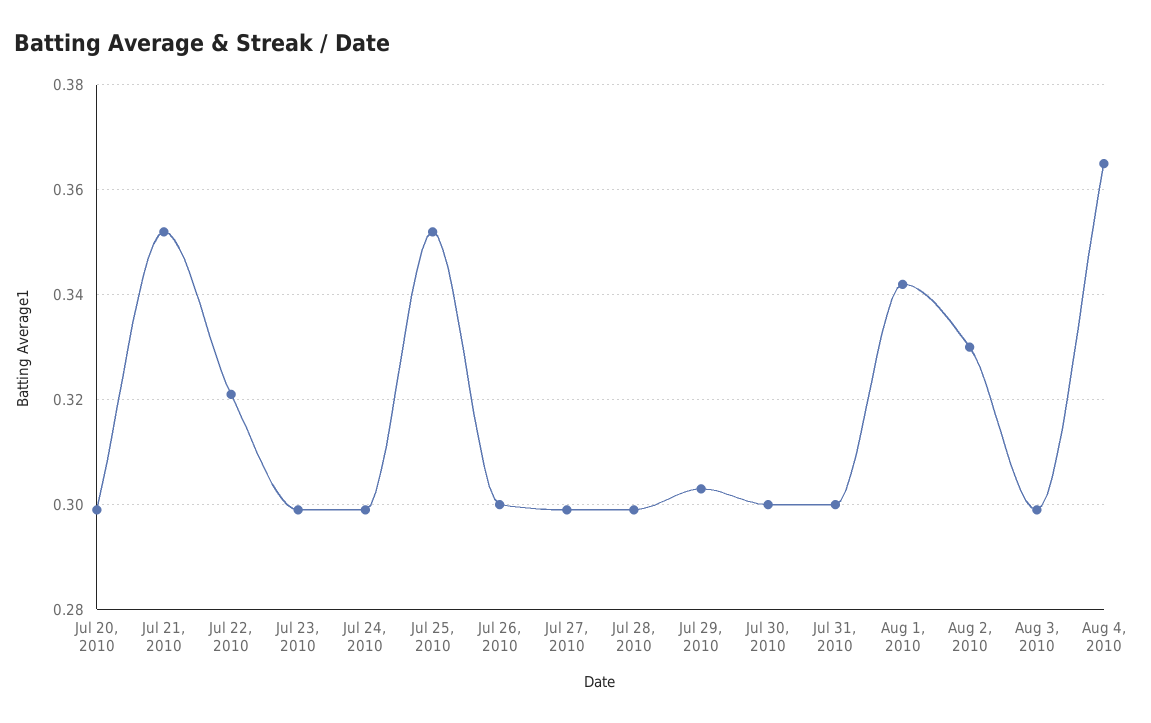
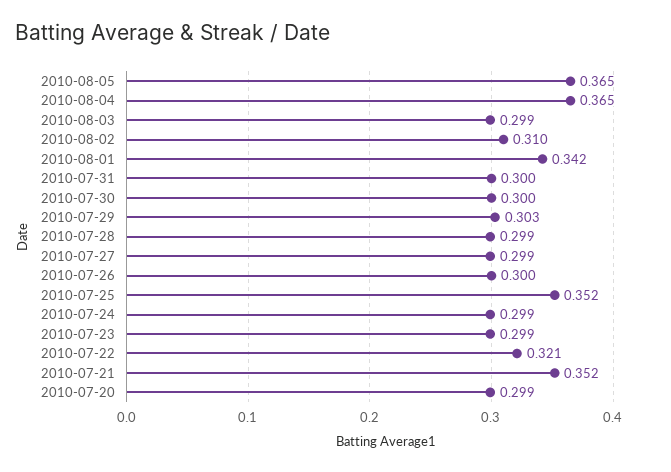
Aug 2, 2010: 0.33 -> 0.31
2010-08-05: none -> 0.365

